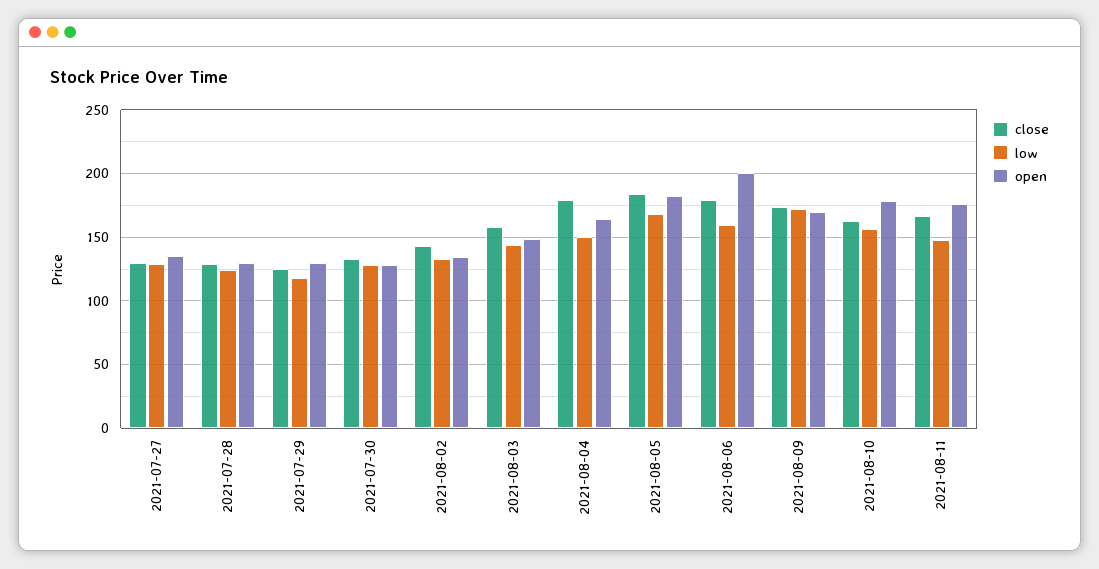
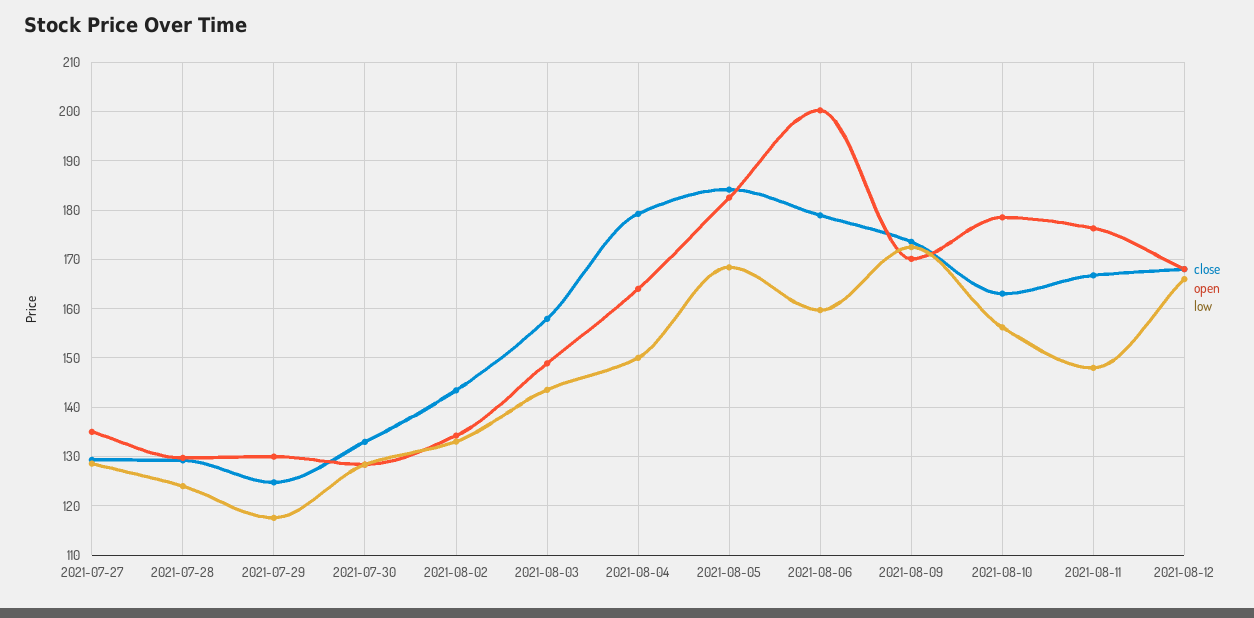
close, 2021-08-12: none -> 168
open, 2021-08-12: none -> 168
low, 2021-08-12: none -> 166

